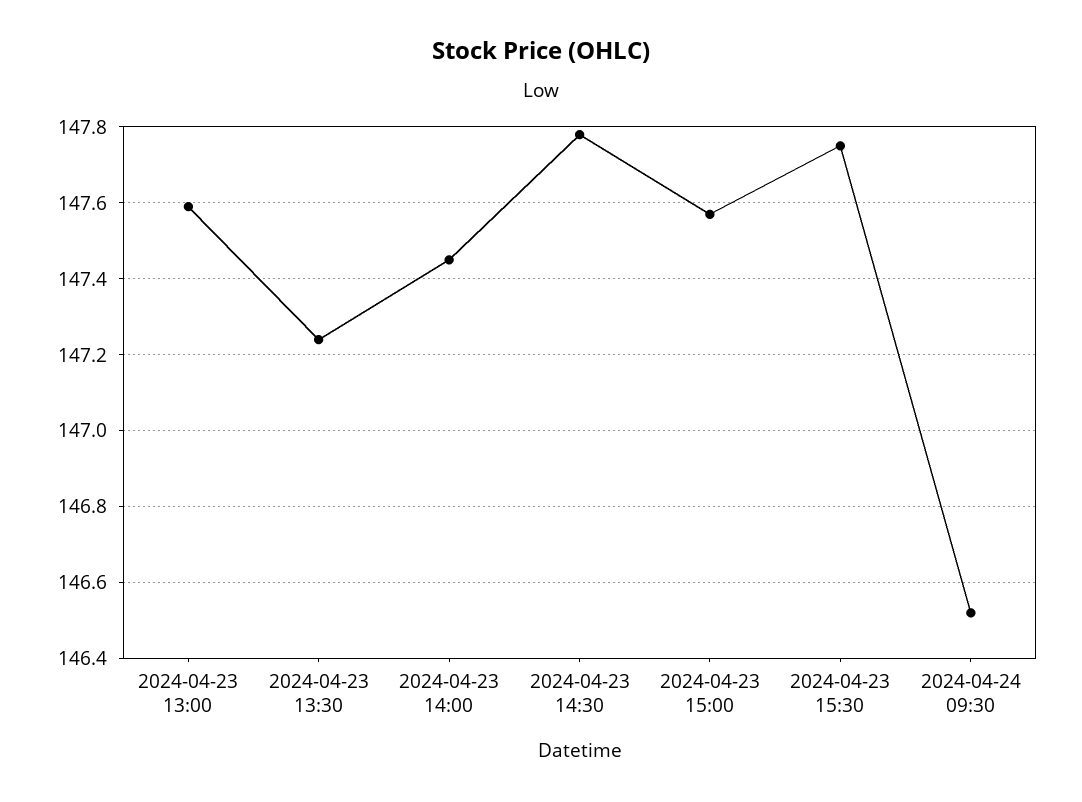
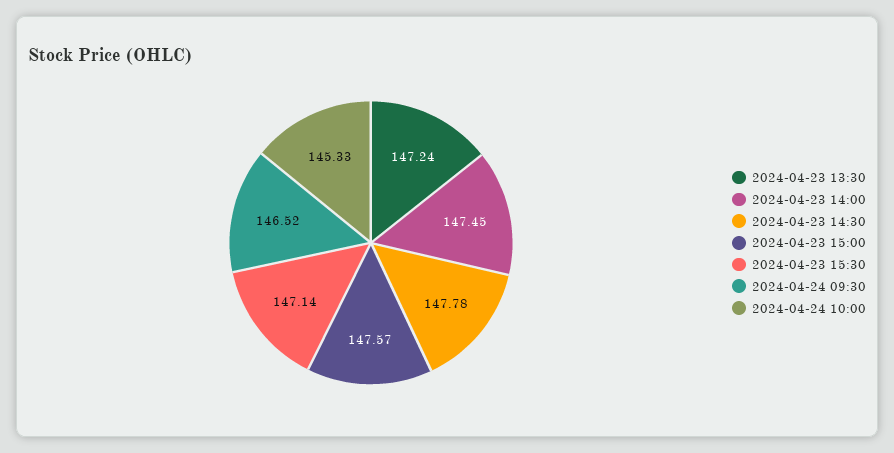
2024-04-23 13:00: 147.6 -> none
2024-04-23 15:30: 147.75 -> 147.14
2024-04-24 10:00: none -> 145.33

